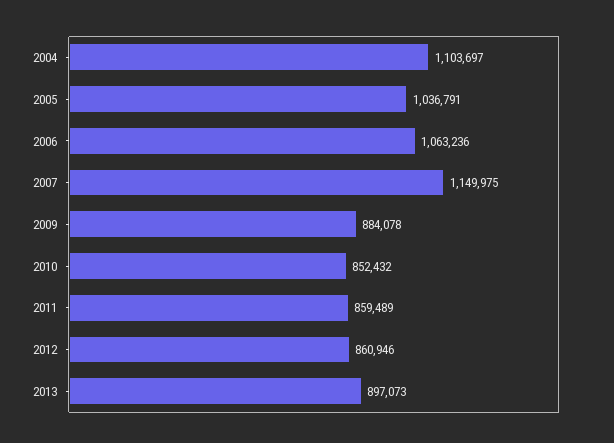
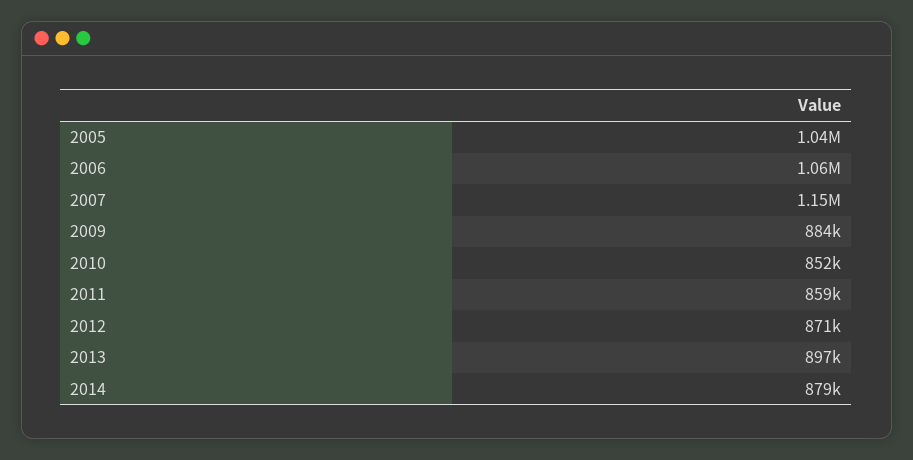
2004: 1103697 -> none
2012: 860946 -> 871000
2014: none -> 879000

